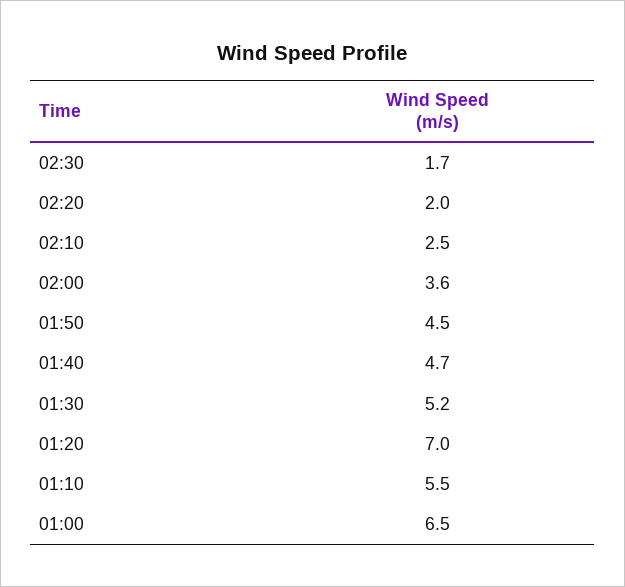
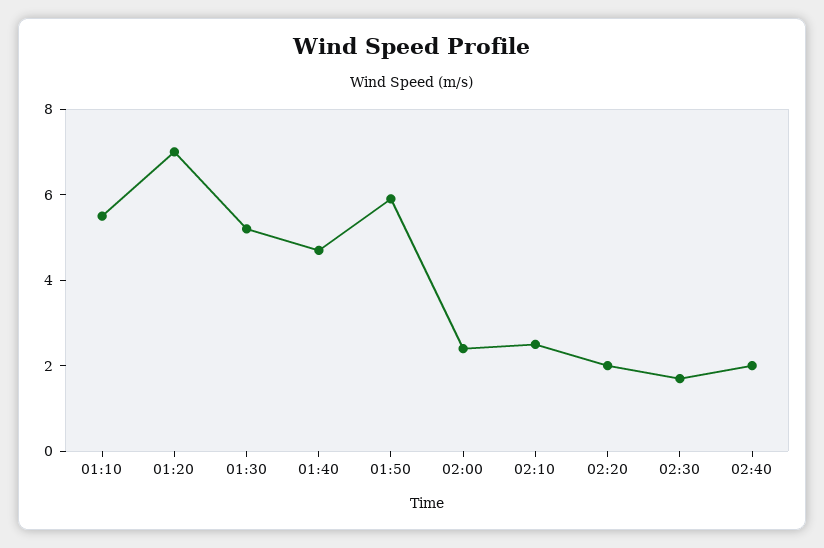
02:00: 3.6 -> 2.5
01:50: 4.5 -> 6
01:00: 6.5 -> none
02:40: none -> 2

